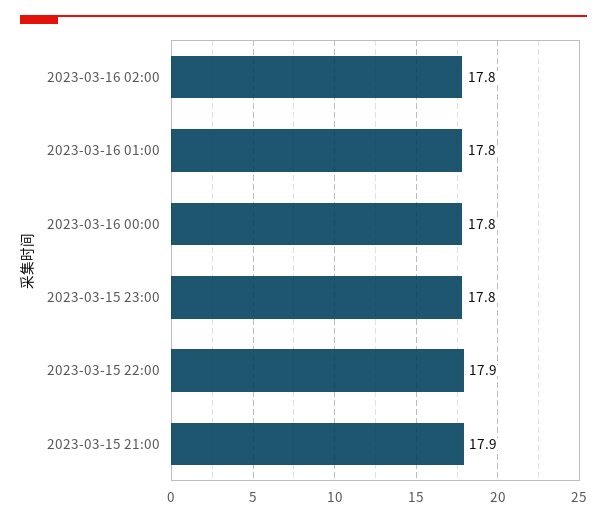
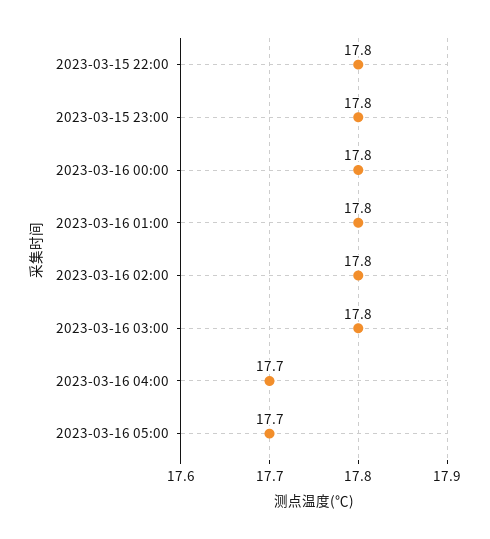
2023-03-15 22:00: 17.9 -> 17.8
2023-03-15 21:00: 17.9 -> none
2023-03-16 03:00: none -> 17.8
2023-03-16 04:00: none -> 17.7
2023-03-16 05:00: none -> 17.7

